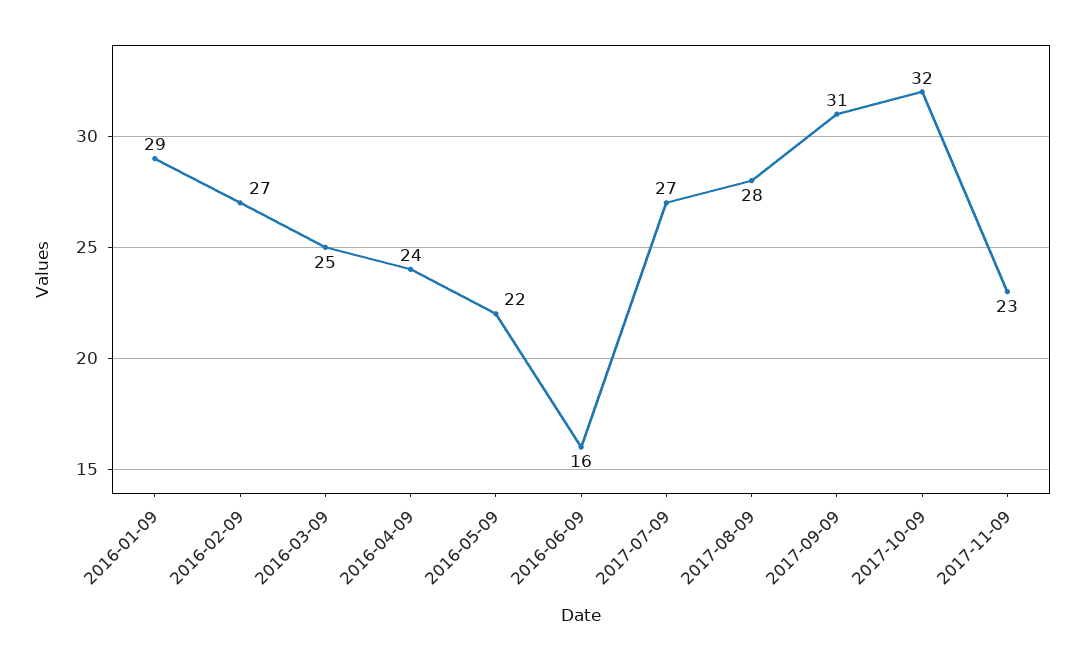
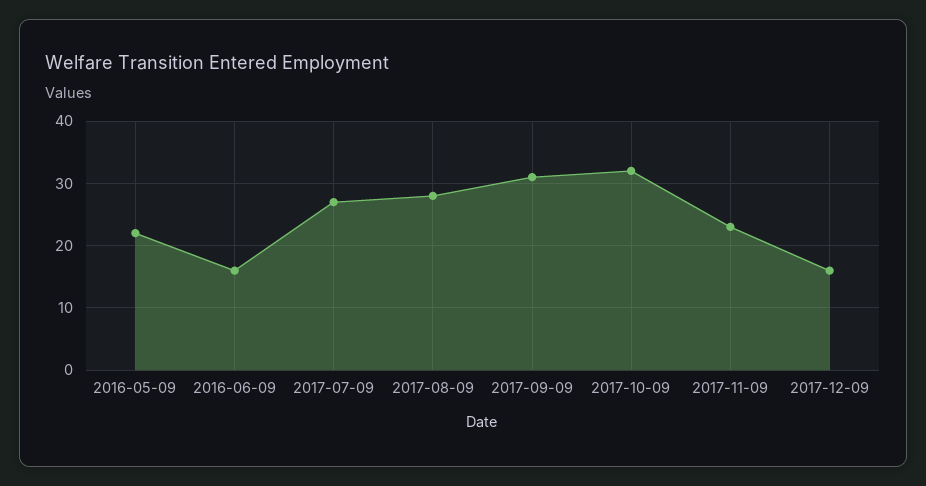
2016-01-09: 29 -> none
2016-02-09: 27 -> none
2016-03-09: 25 -> none
2016-04-09: 24 -> none
2017-12-09: none -> 16

